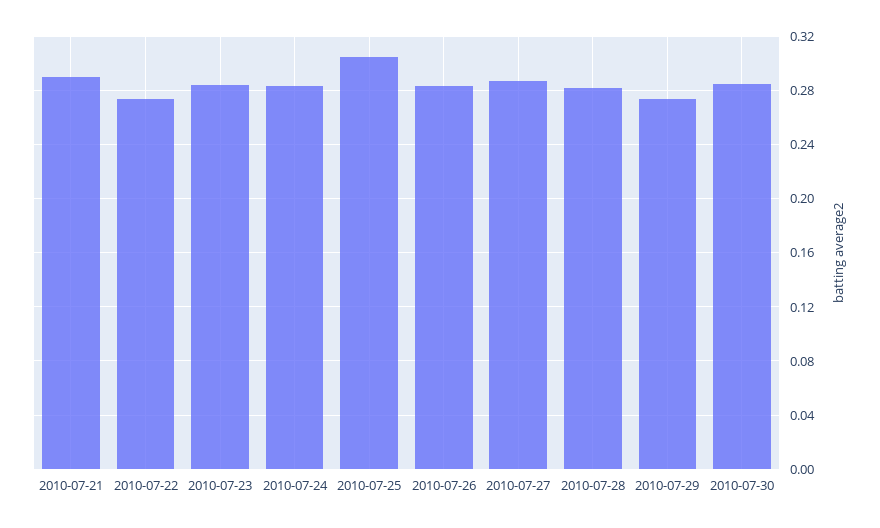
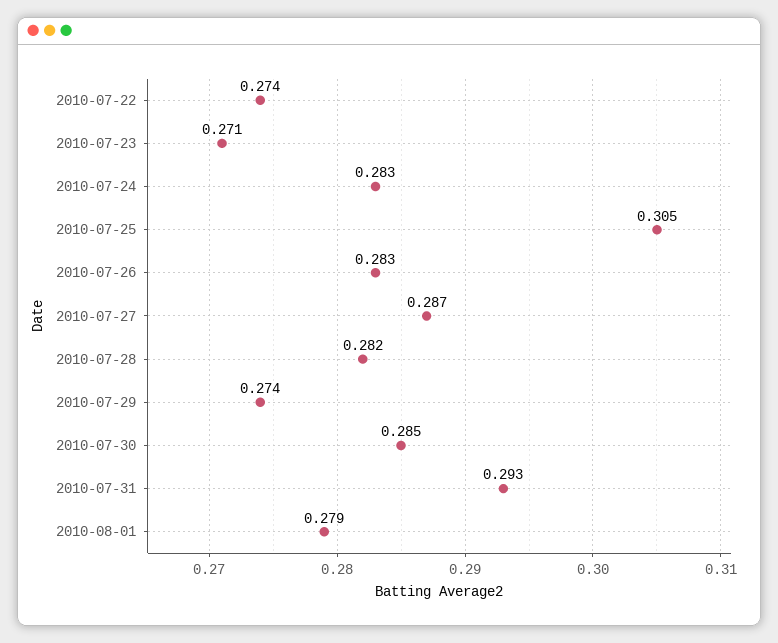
2010-07-21: 0.29 -> none
2010-07-23: 0.285 -> 0.271
2010-07-31: none -> 0.293
2010-08-01: none -> 0.279

